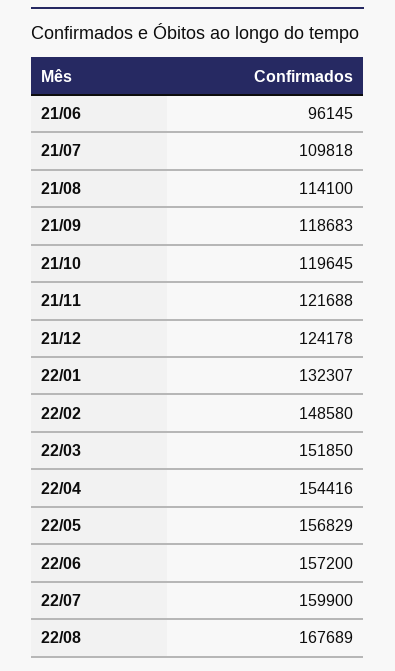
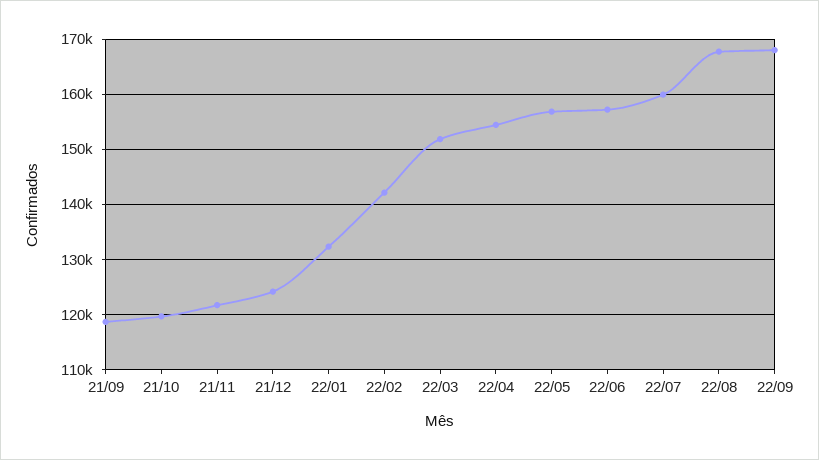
21/06: 96145 -> none
21/07: 109818 -> none
21/08: 114100 -> none
22/02: 148580 -> 142000
22/09: none -> 168000

